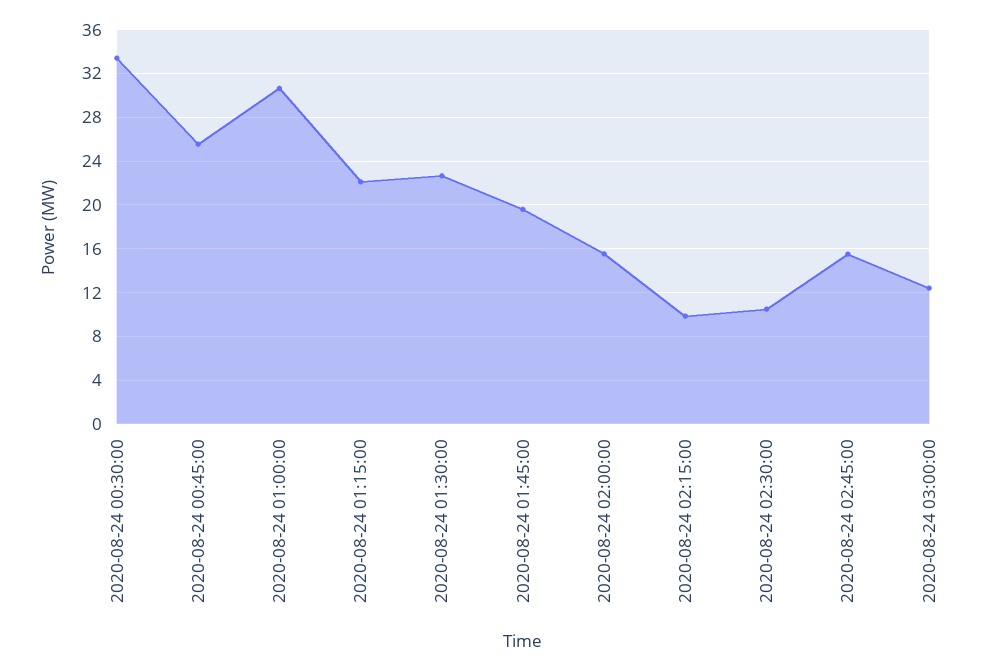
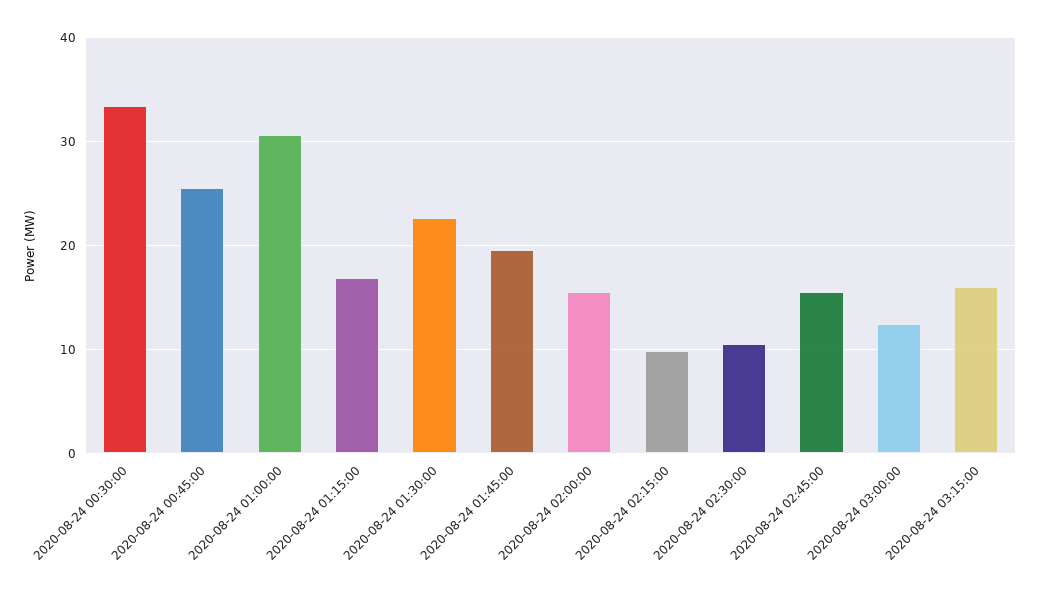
2020-08-24 01:15:00: 22 -> 17
2020-08-24 03:15:00: none -> 16

